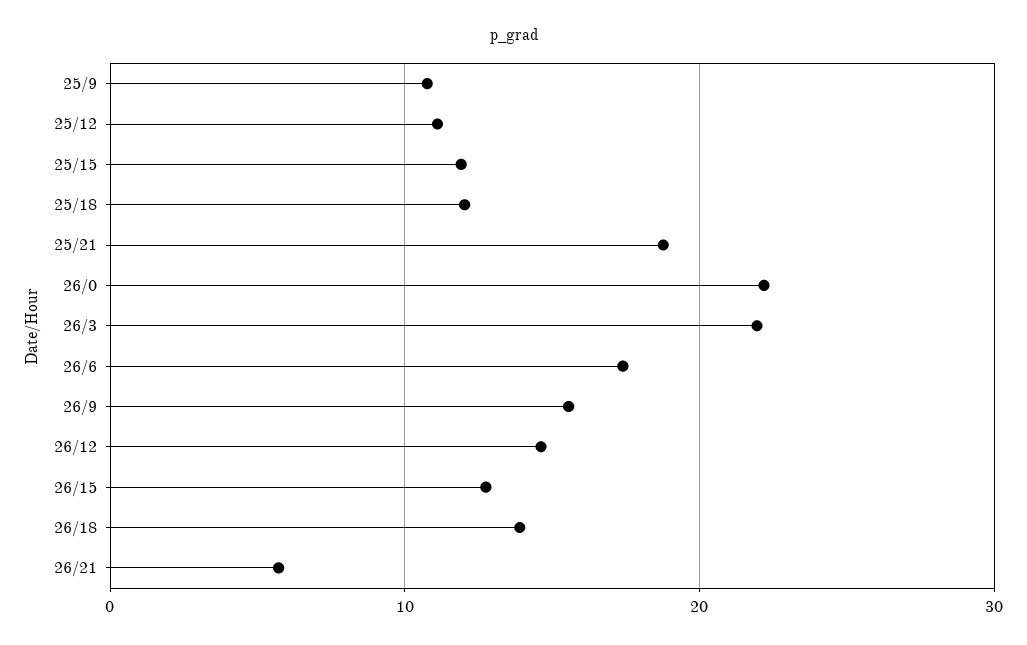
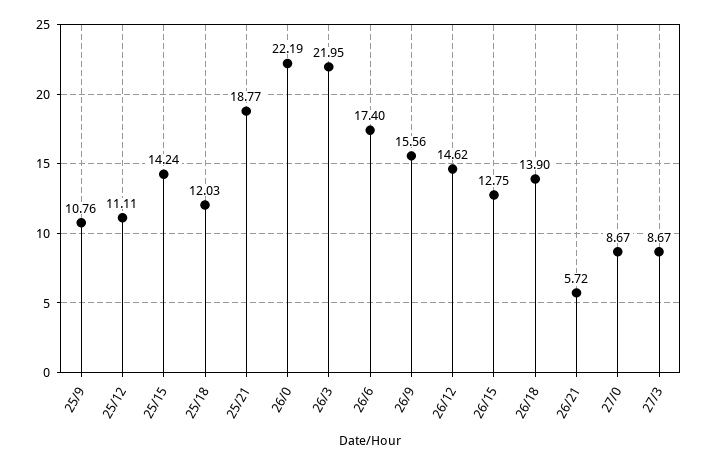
25/15: 12 -> 14.24
27/0: none -> 8.67
27/3: none -> 8.67

